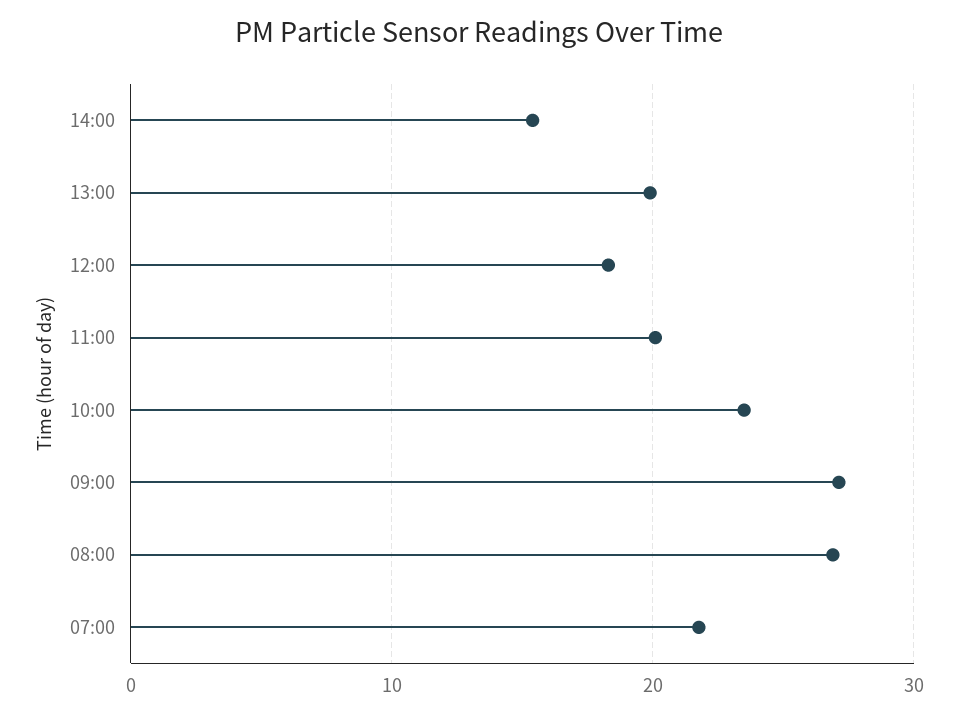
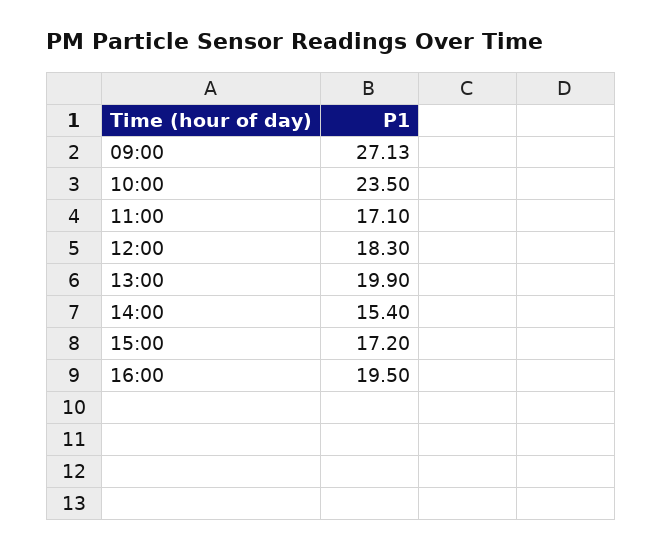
11:00: 20 -> 17.1
08:00: 27 -> none
07:00: 22 -> none
15:00: none -> 17.2
16:00: none -> 19.5

